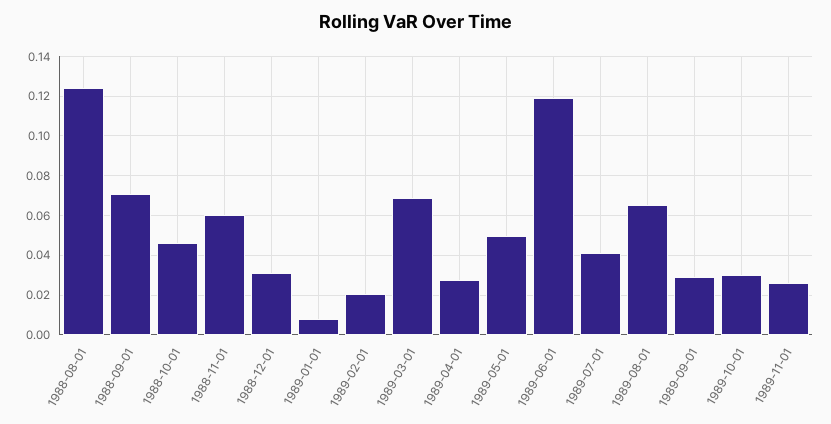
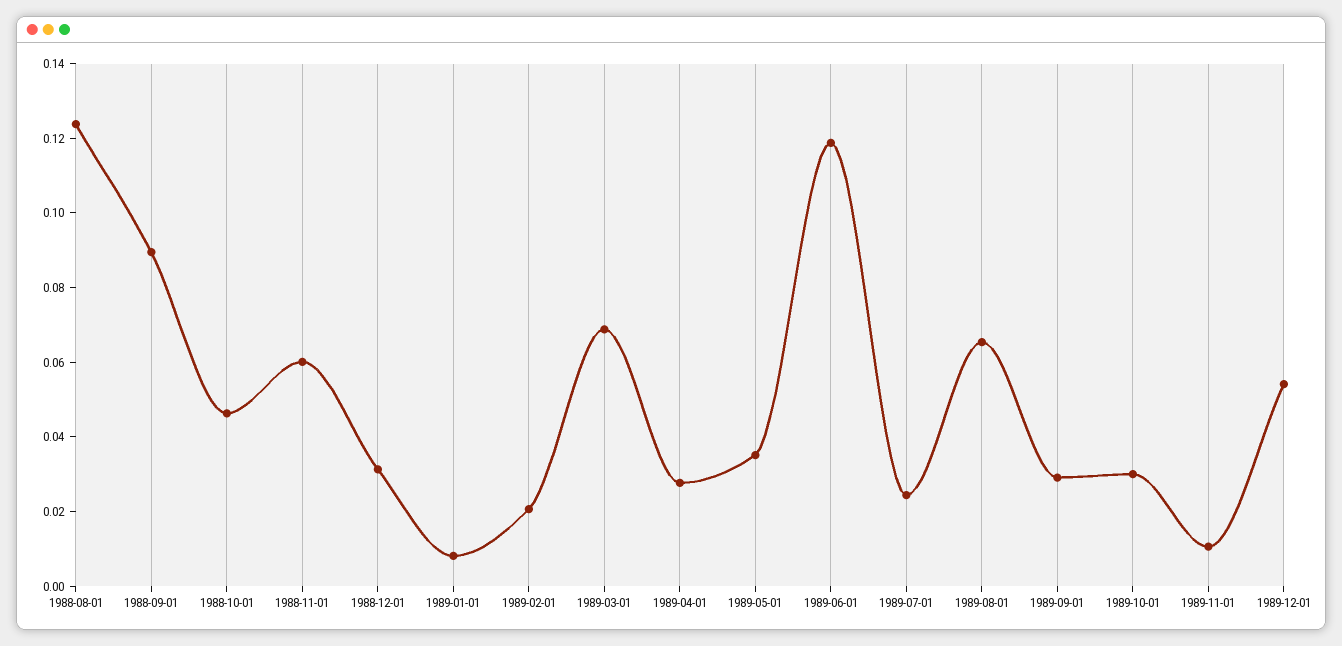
1988-09-01: 0.07 -> 0.09
1989-05-01: 0.05 -> 0.035
1989-07-01: 0.04 -> 0.025
1989-11-01: 0.025 -> 0.01
1989-12-01: none -> 0.055

